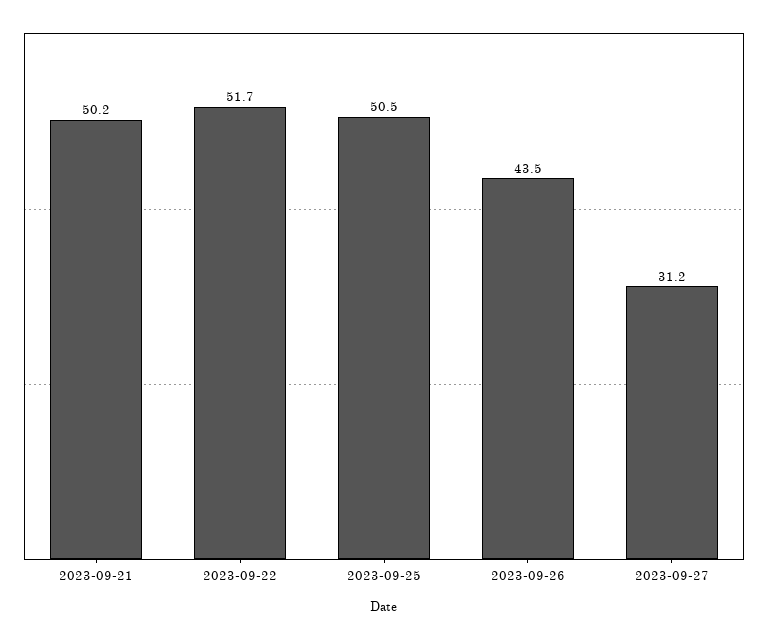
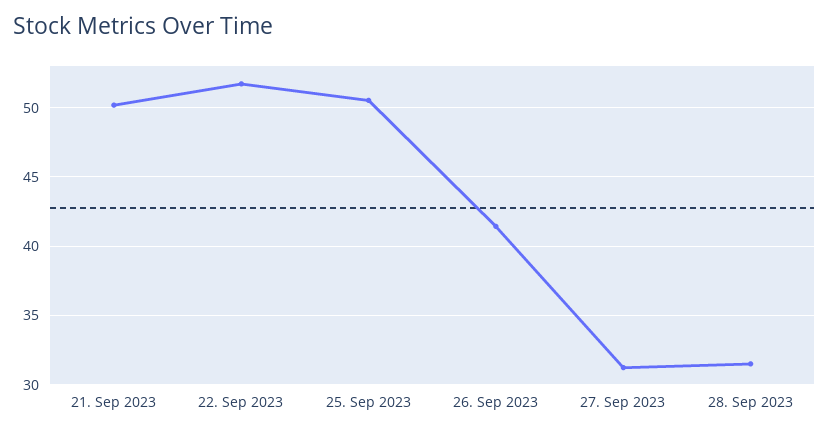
2023-09-26: 43.5 -> 41.5
28. Sep 2023: none -> 31.5

